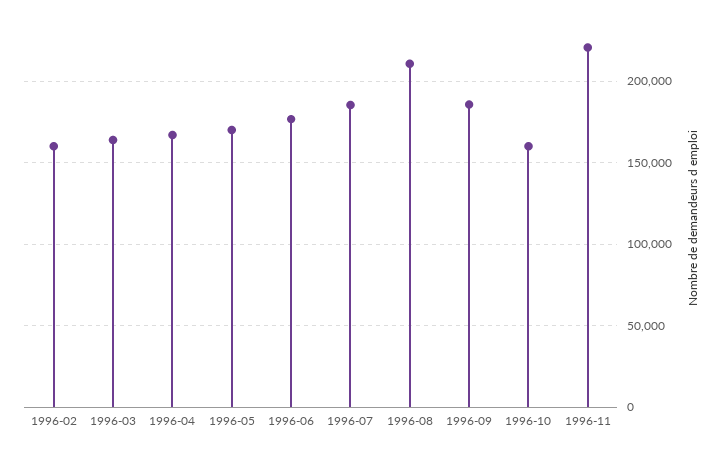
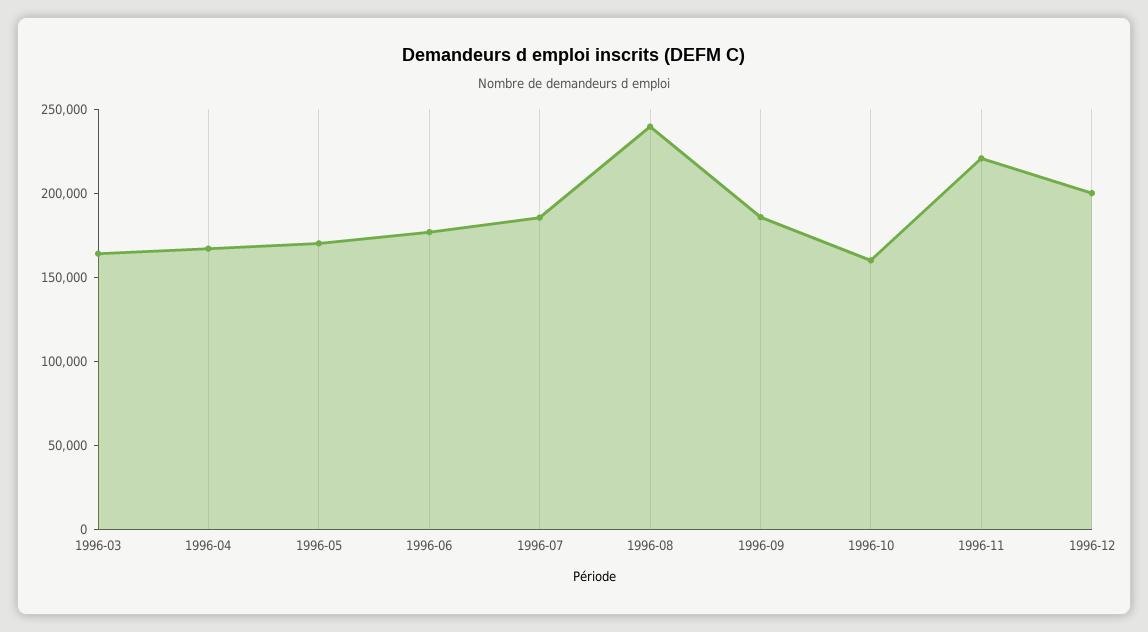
1996-02: 160000 -> none
1996-08: 210000 -> 240000
1996-12: none -> 200000

